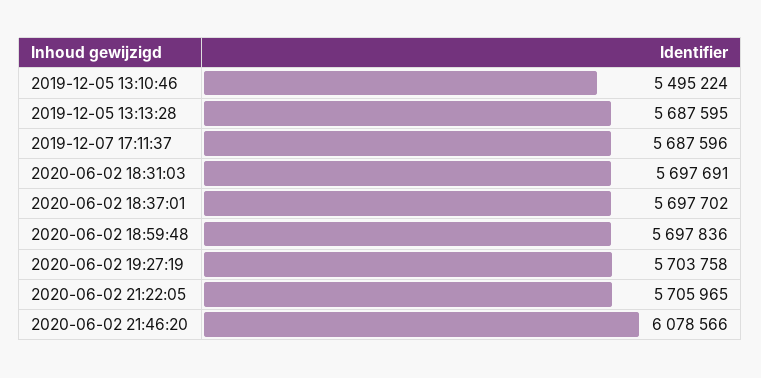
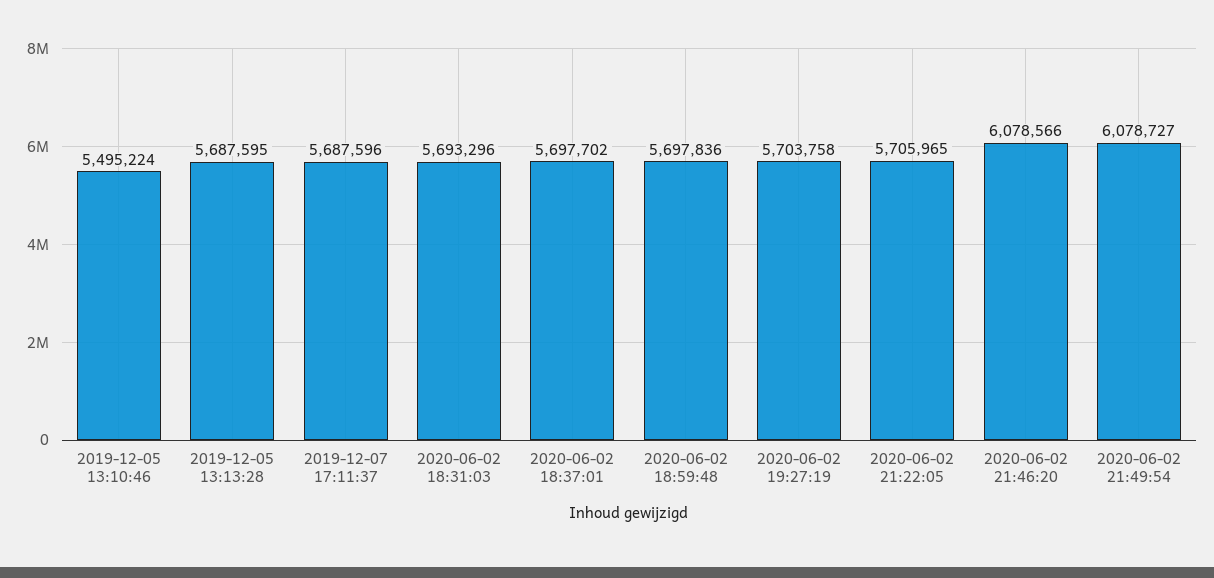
2020-06-02 18:31:03: 5697691 -> 5693296
2020-06-02 21:49:54: none -> 6078727

